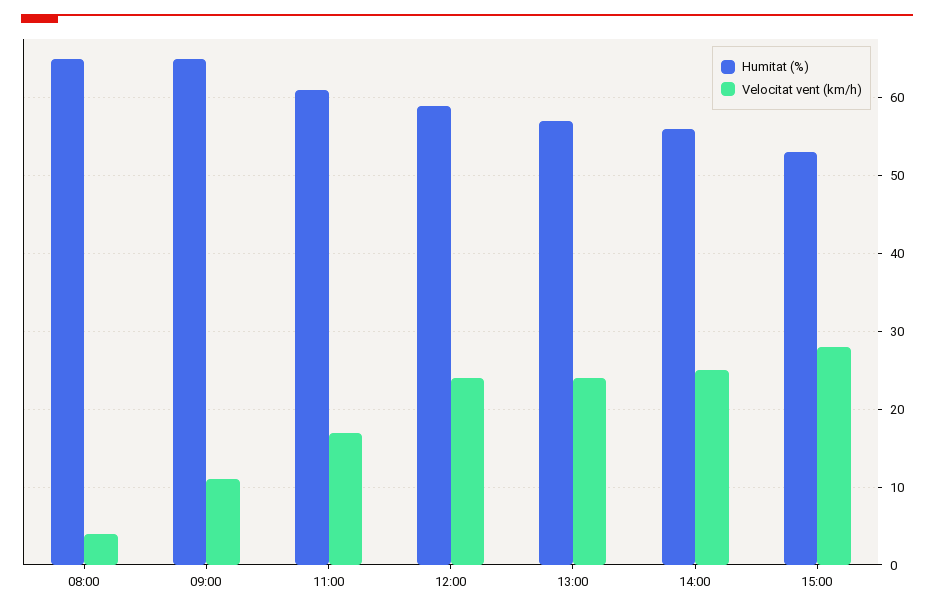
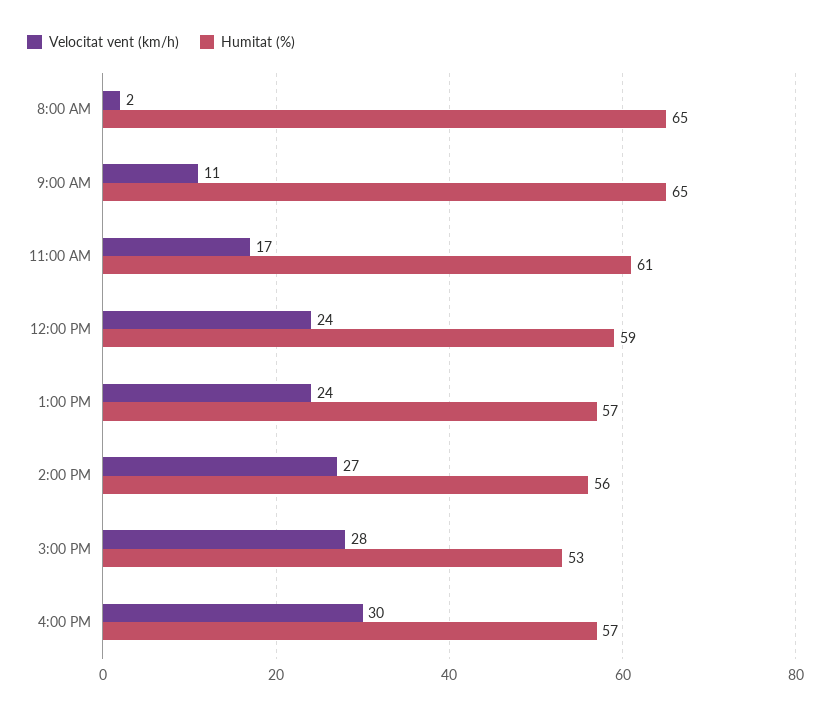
Velocitat vent (km/h), 08:00: 4 -> 2
Velocitat vent (km/h), 14:00: 25 -> 27
Velocitat vent (km/h), 4:00 PM: none -> 30
Humitat (%), 4:00 PM: none -> 57

